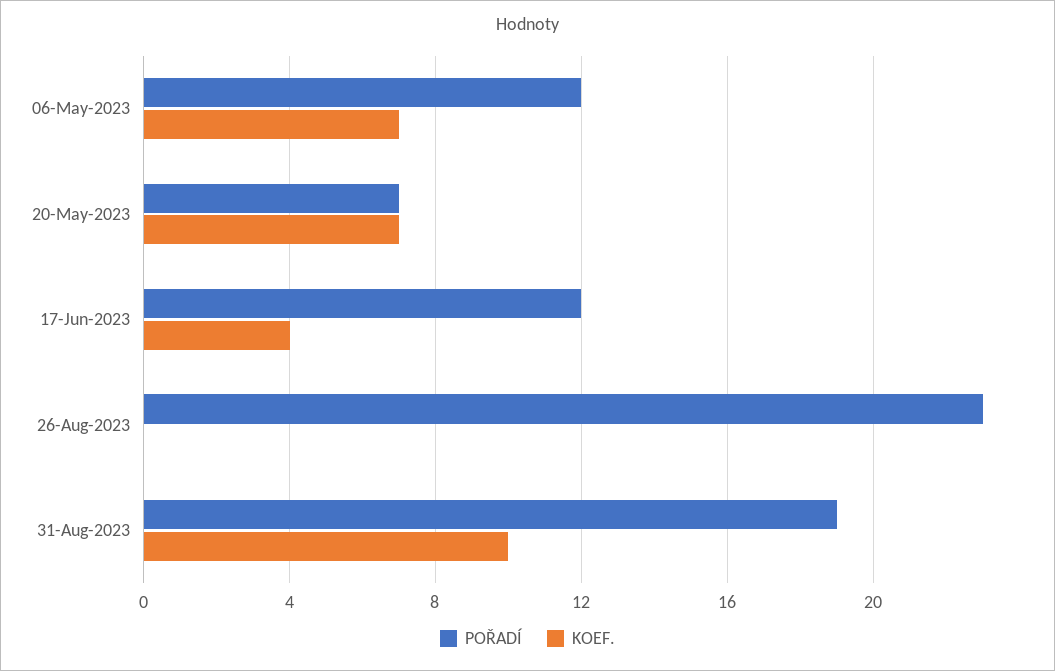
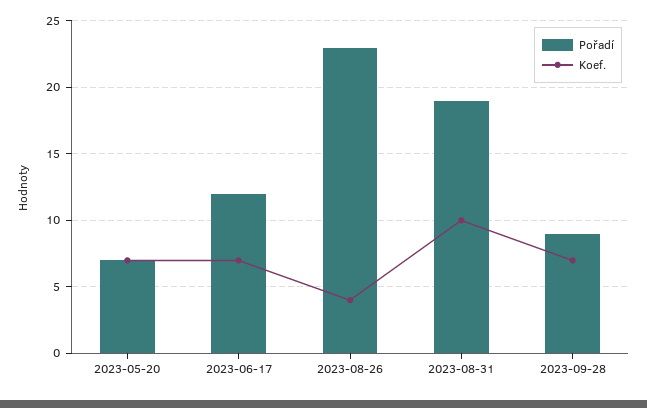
POŘADÍ, 06-May-2023: 12 -> none
KOEF., 06-May-2023: 7 -> none
KOEF., 17-Jun-2023: 4 -> 7
KOEF., 26-Aug-2023: 0 -> 4
POŘADÍ, 2023-09-28: none -> 9
KOEF., 2023-09-28: none -> 7

